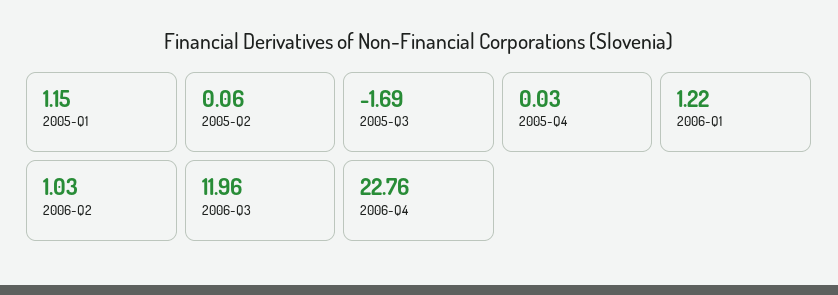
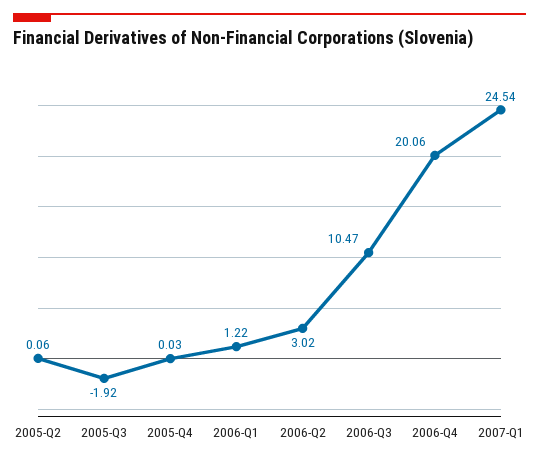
2005-Q1: 1.15 -> none
2005-Q3: -1.69 -> -1.92
2006-Q2: 1.03 -> 3.02
2006-Q3: 11.96 -> 10.47
2006-Q4: 22.76 -> 20.06
2007-Q1: none -> 24.54

